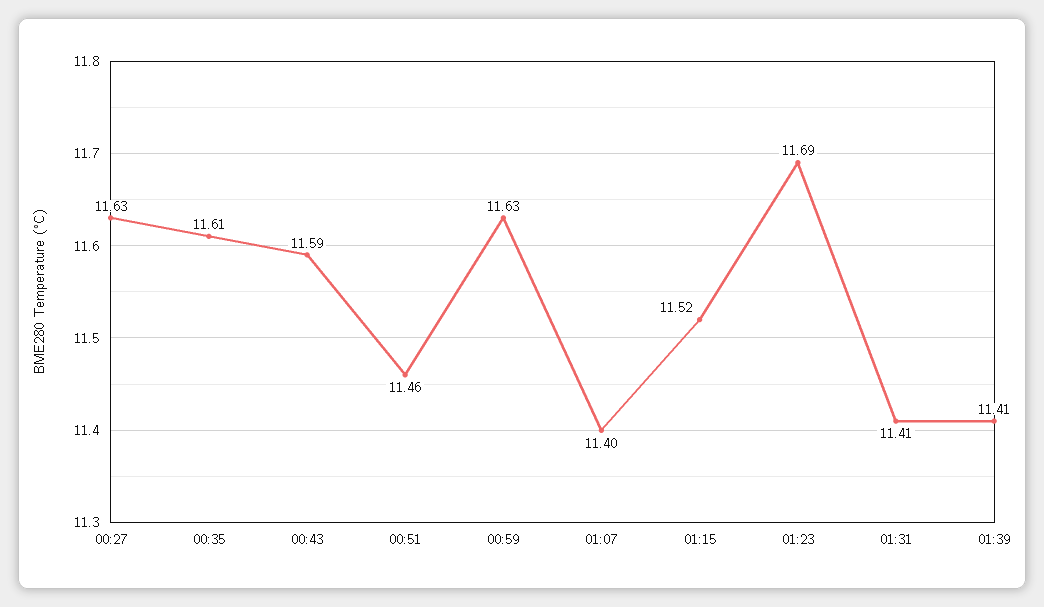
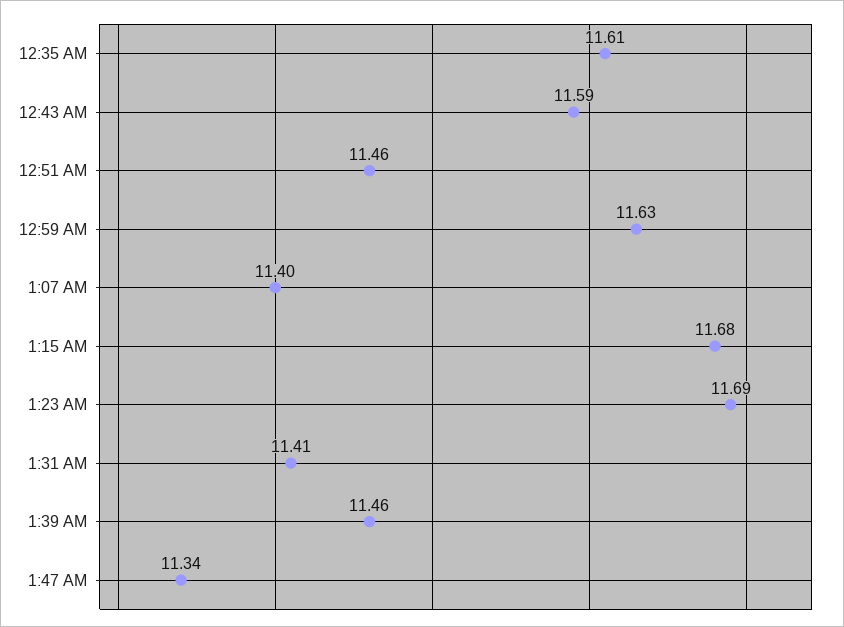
00:27: 11.63 -> none
01:15: 11.52 -> 11.68
01:39: 11.41 -> 11.46
1:47 AM: none -> 11.34

